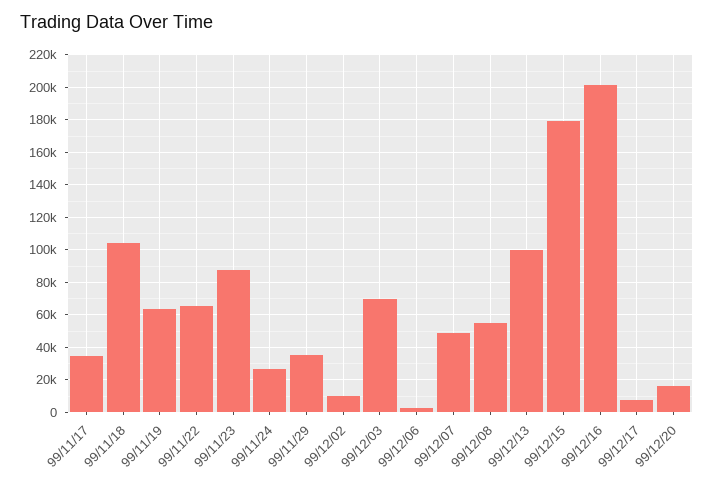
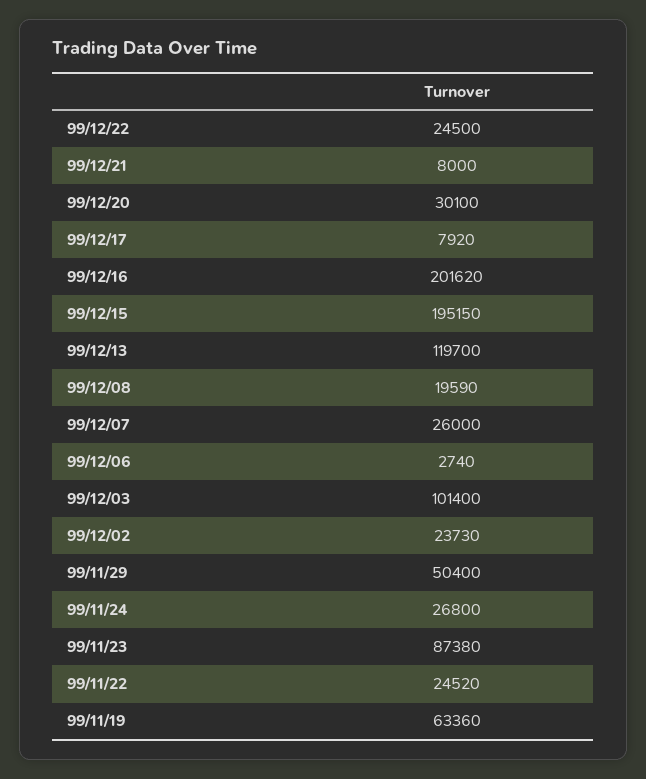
99/11/17: 35000 -> none
99/11/18: 105000 -> none
99/11/22: 65000 -> 24520
99/11/29: 35000 -> 50400
99/12/02: 10000 -> 23730
99/12/03: 70000 -> 101400
99/12/07: 50000 -> 26000
99/12/08: 55000 -> 19590
99/12/13: 100000 -> 119700
99/12/15: 180000 -> 195150
99/12/20: 15000 -> 30100
99/12/22: none -> 24500
99/12/21: none -> 8000

